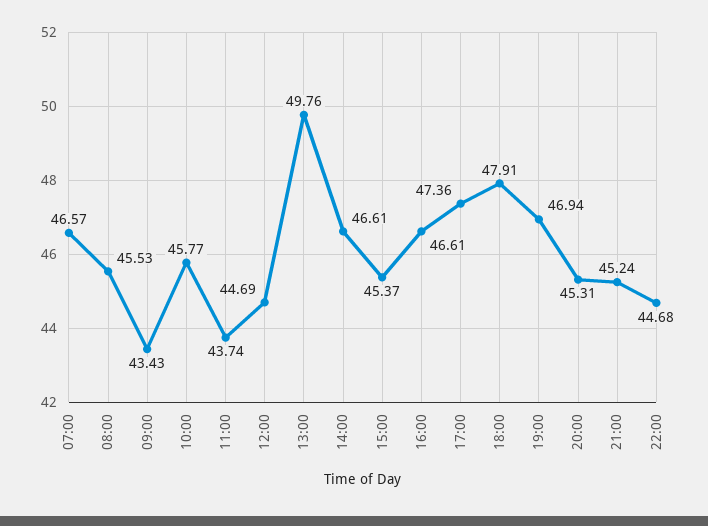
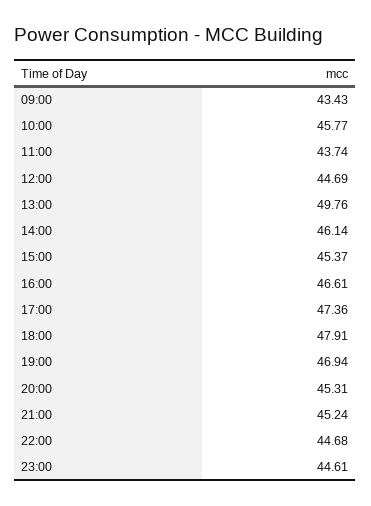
07:00: 46.57 -> none
08:00: 45.53 -> none
14:00: 46.61 -> 46.14
23:00: none -> 44.61

